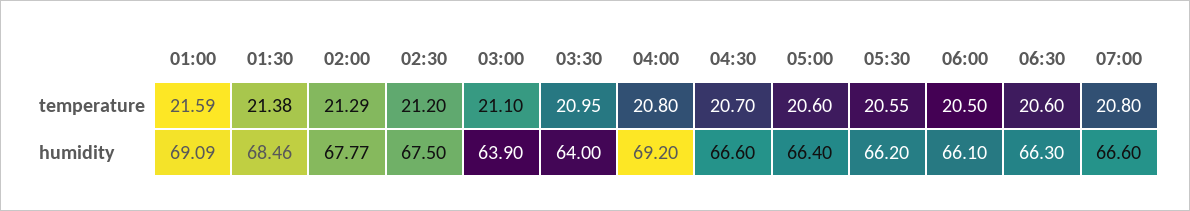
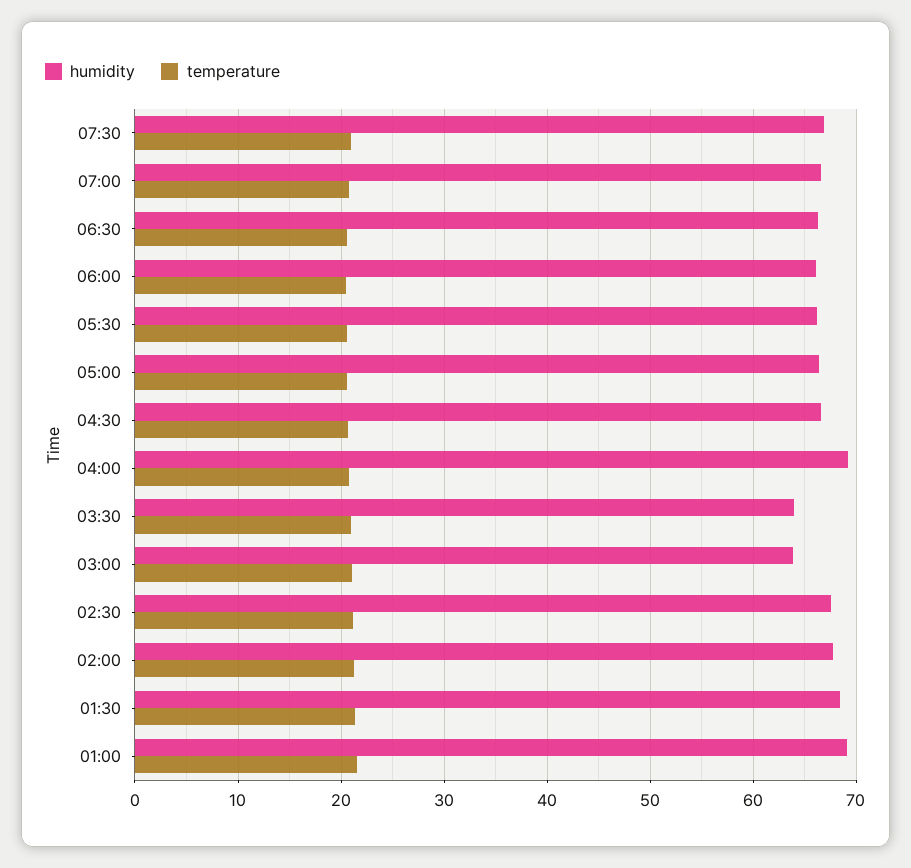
humidity, 07:30: none -> 67
temperature, 07:30: none -> 21

